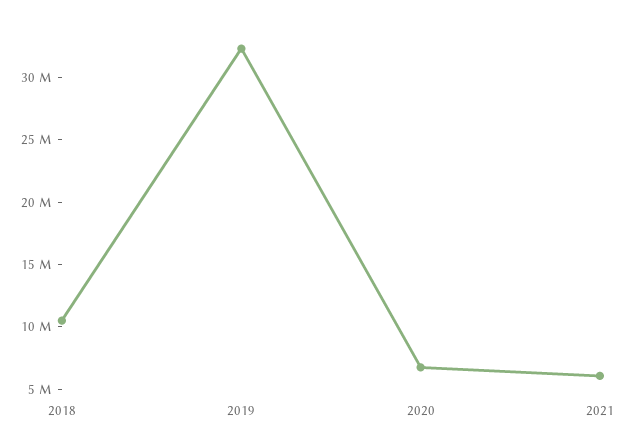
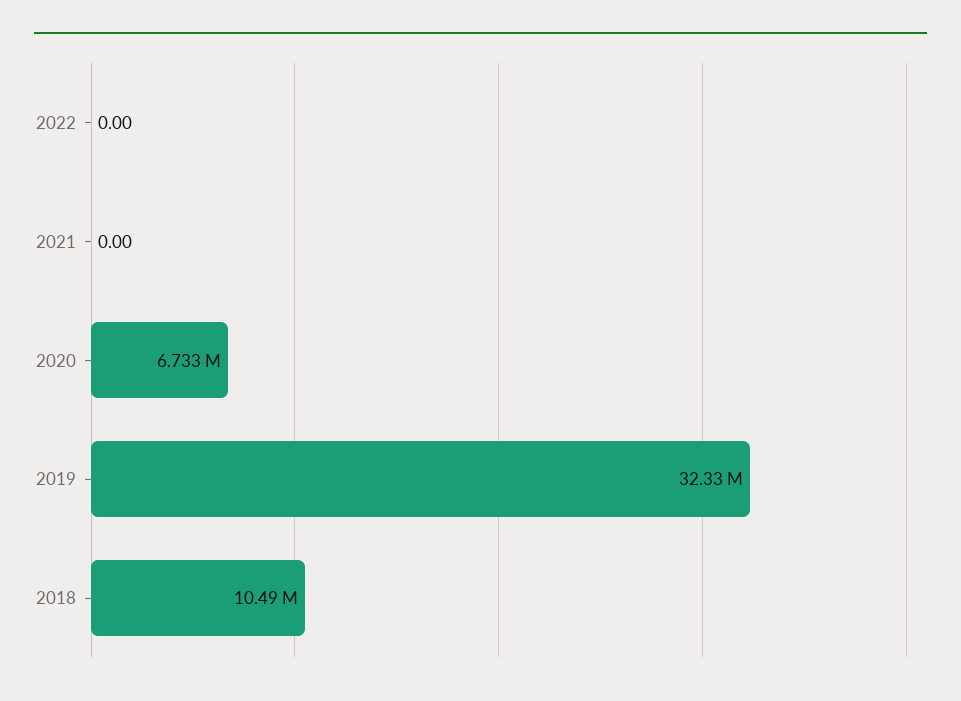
2021: 6000000 -> 0
2022: none -> 0

